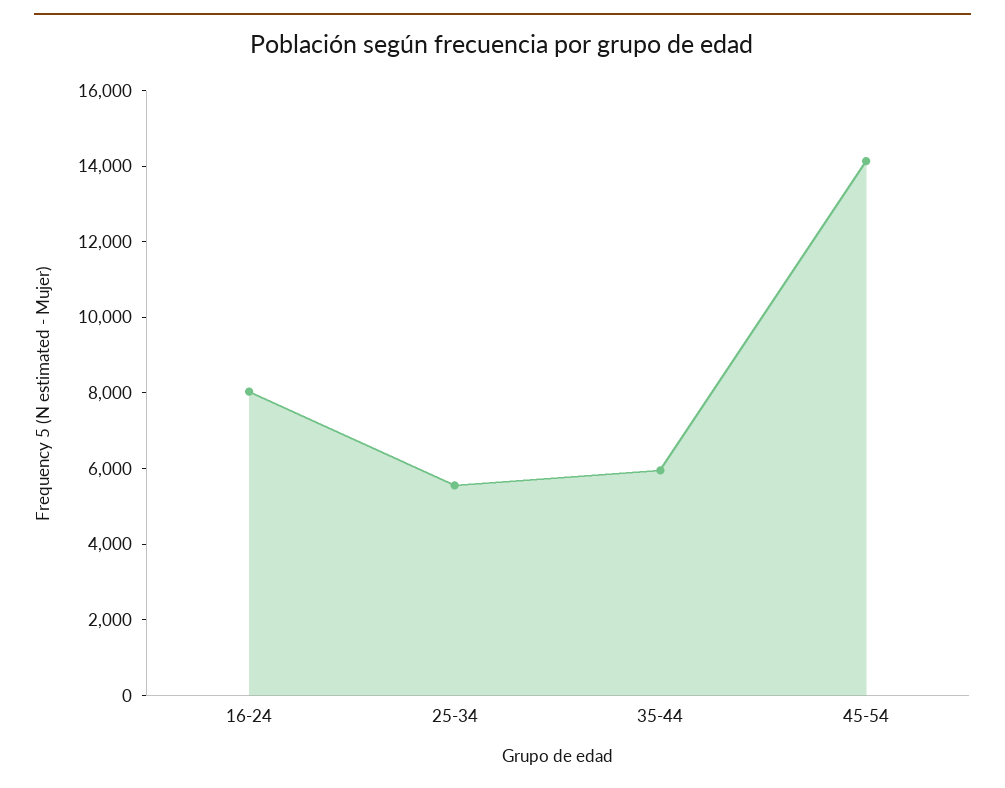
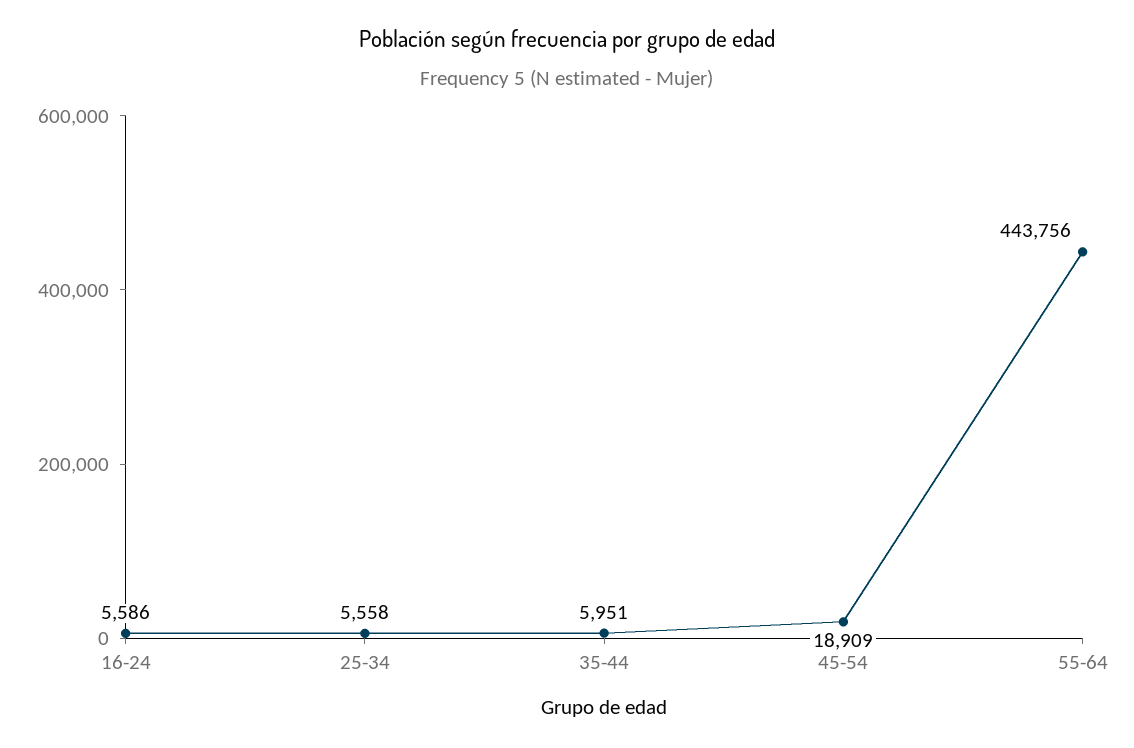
16-24: 8000 -> 5586
45-54: 14000 -> 18909
55-64: none -> 443756

